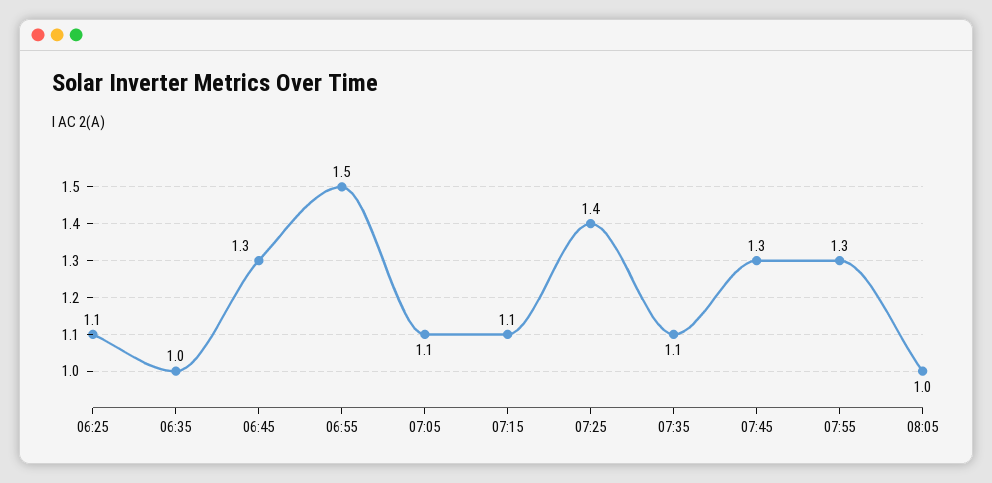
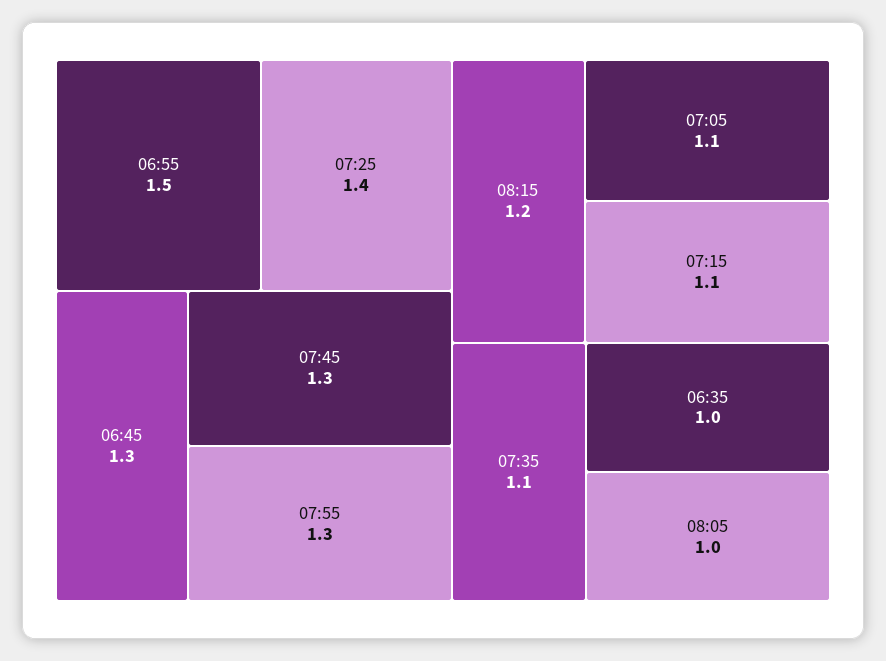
06:25: 1.1 -> none
08:15: none -> 1.2

